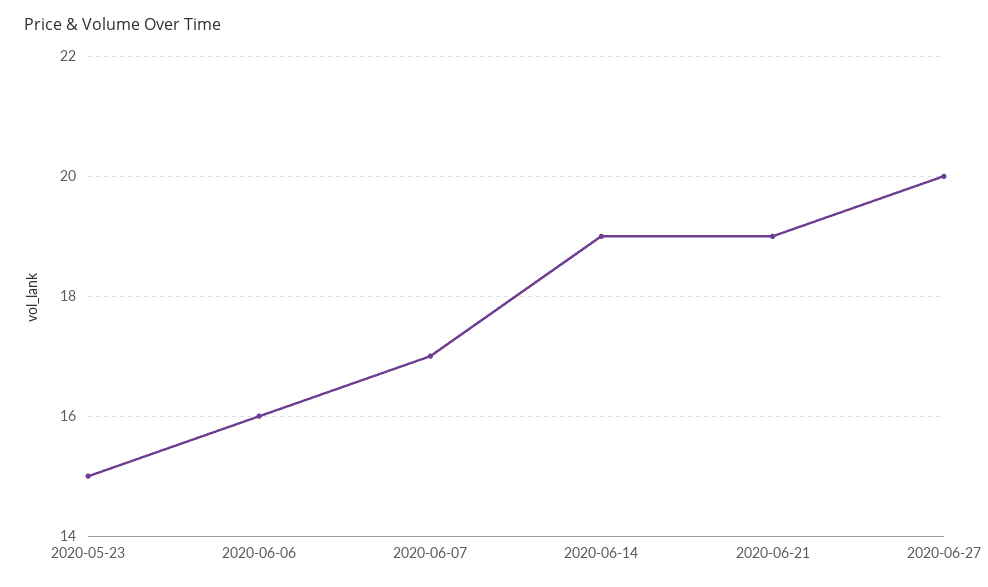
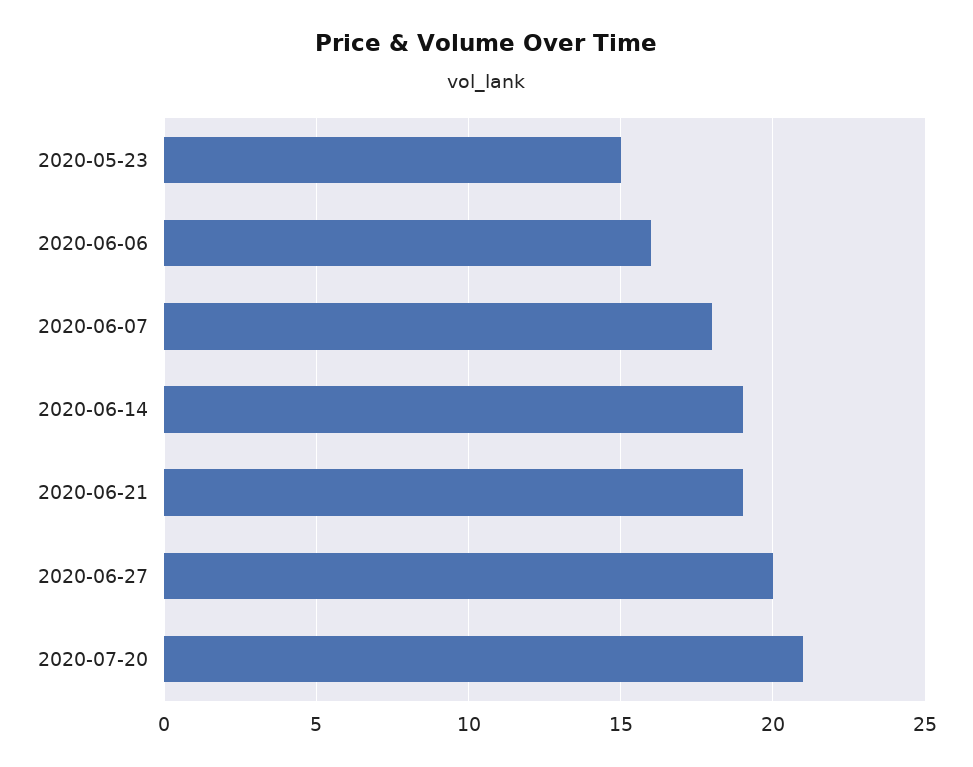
2020-06-07: 17 -> 18
2020-07-20: none -> 21

